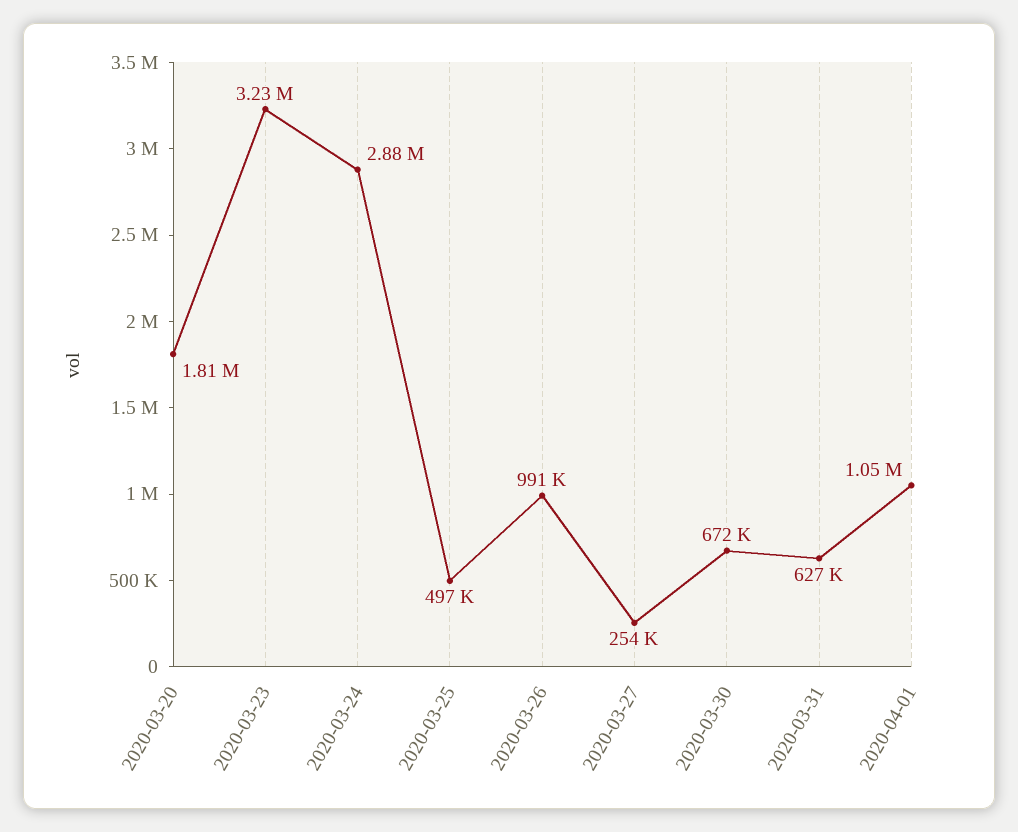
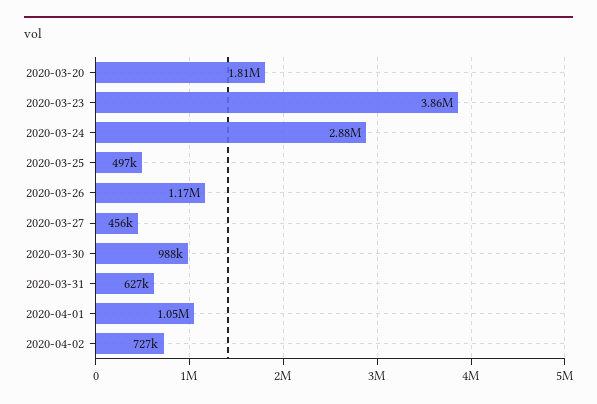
2020-03-23: 3230000 -> 3860000
2020-03-26: 991000 -> 1170000
2020-03-27: 254000 -> 456000
2020-03-30: 672000 -> 988000
2020-04-02: none -> 727000

